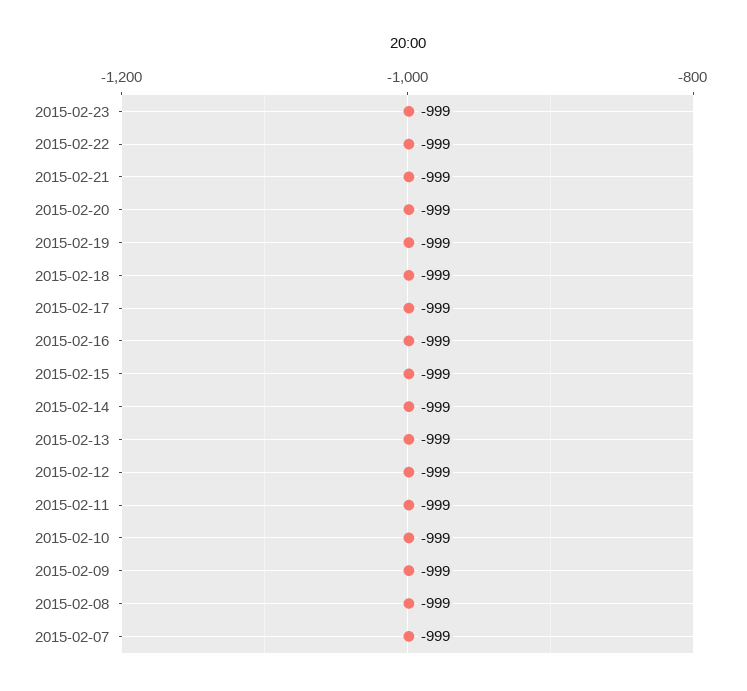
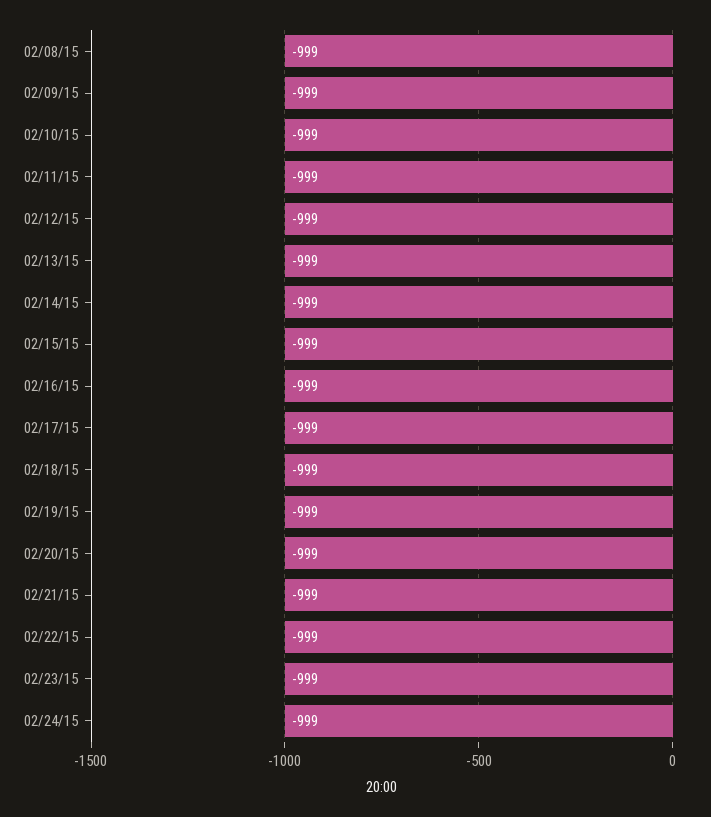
2015-02-07: -999 -> none
02/24/15: none -> -999

